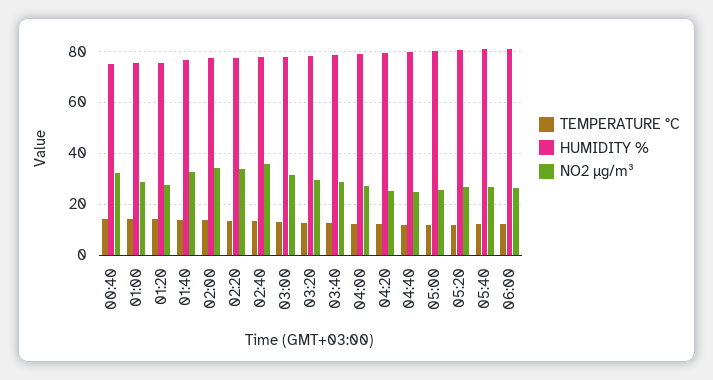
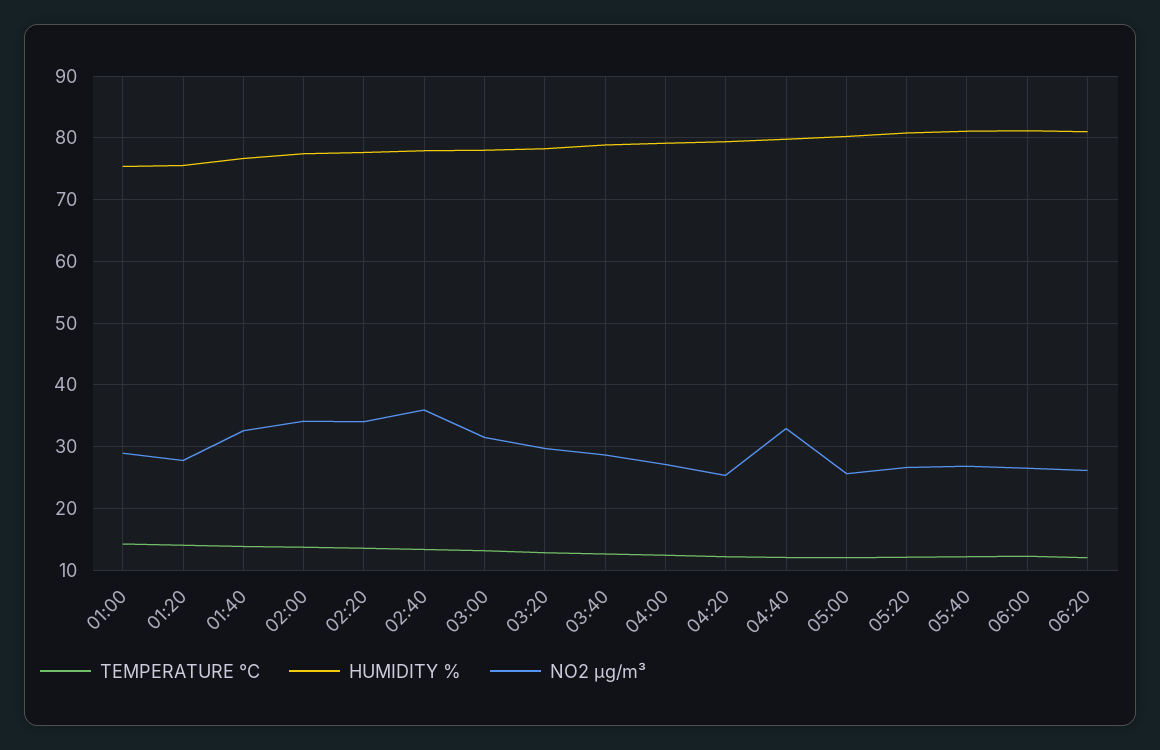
TEMPERATURE °C, 00:40: 15 -> none
HUMIDITY %, 00:40: 75 -> none
NO2 µg/m³, 00:40: 32.5 -> none
NO2 µg/m³, 04:40: 25 -> 33
TEMPERATURE °C, 06:20: none -> 12
HUMIDITY %, 06:20: none -> 81
NO2 µg/m³, 06:20: none -> 26

